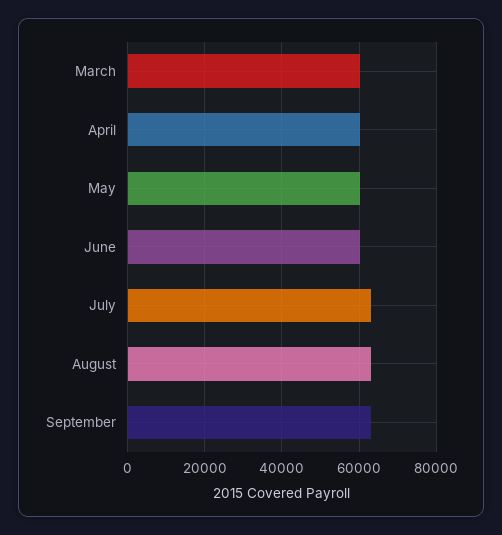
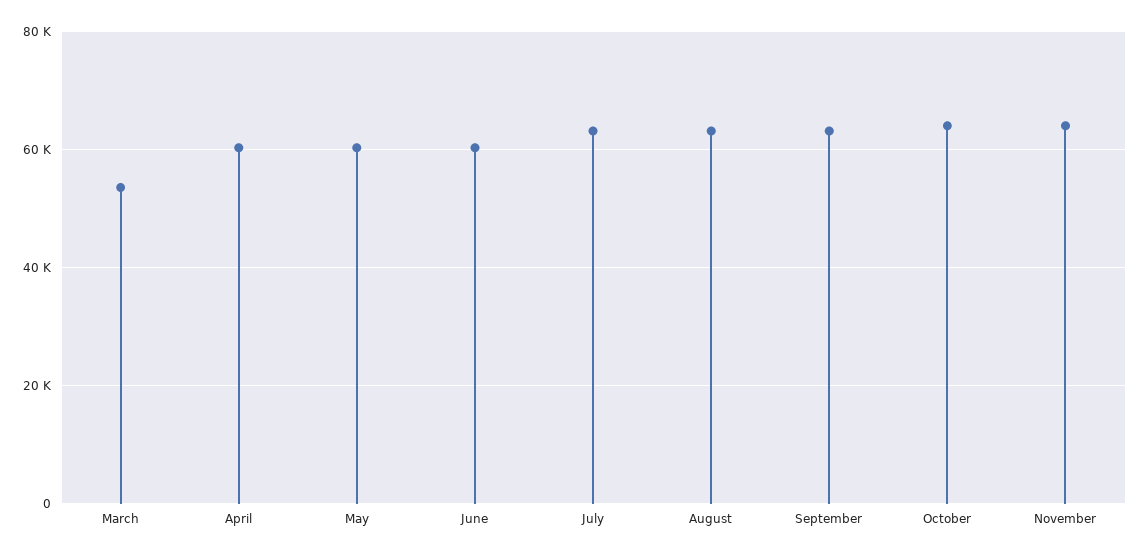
March: 60000 -> 54000
October: none -> 64000
November: none -> 64000

